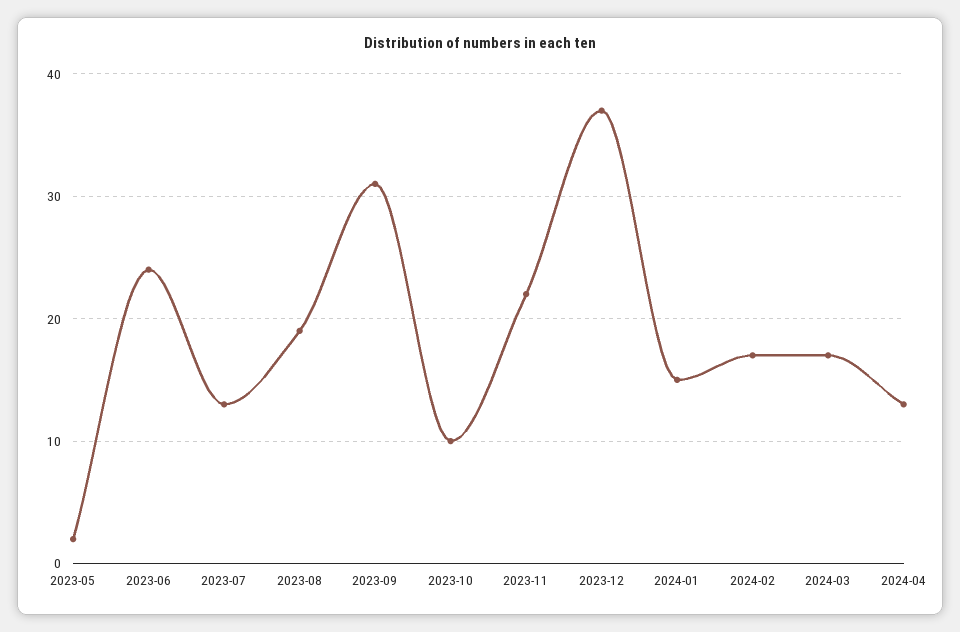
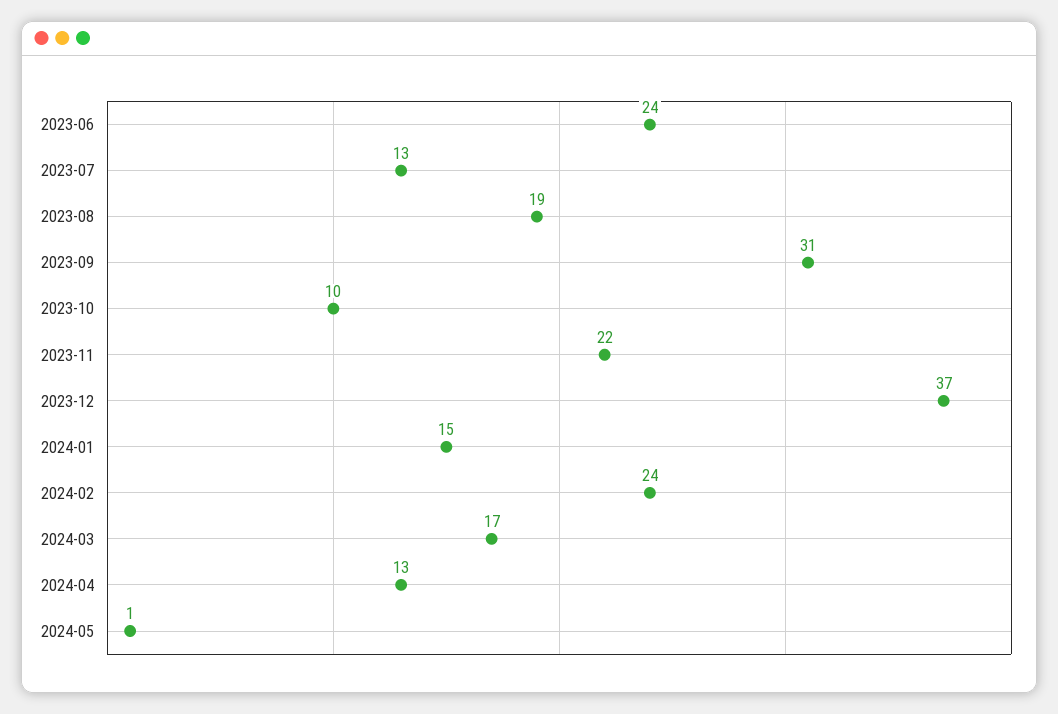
2023-05: 2 -> none
2024-02: 17 -> 24
2024-05: none -> 1

